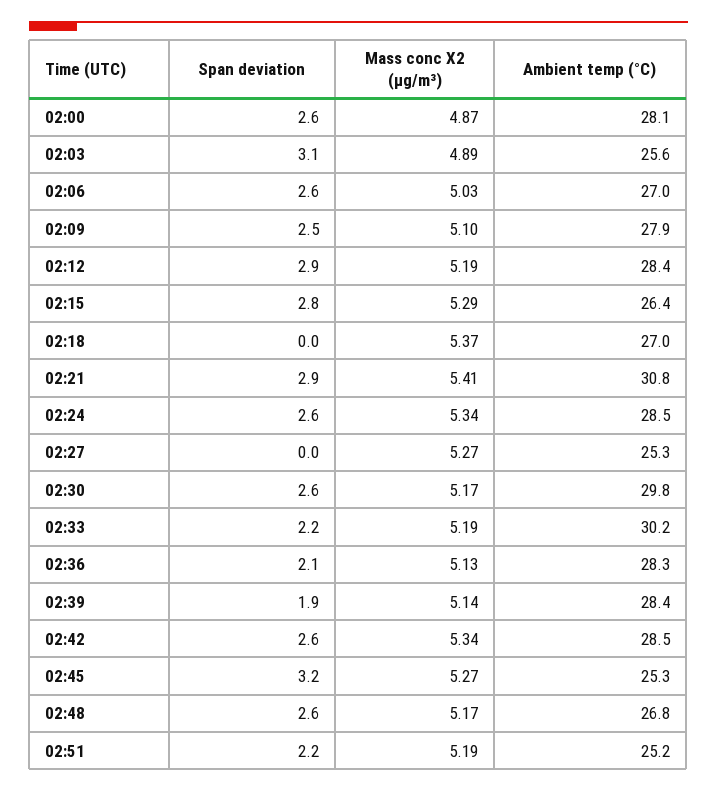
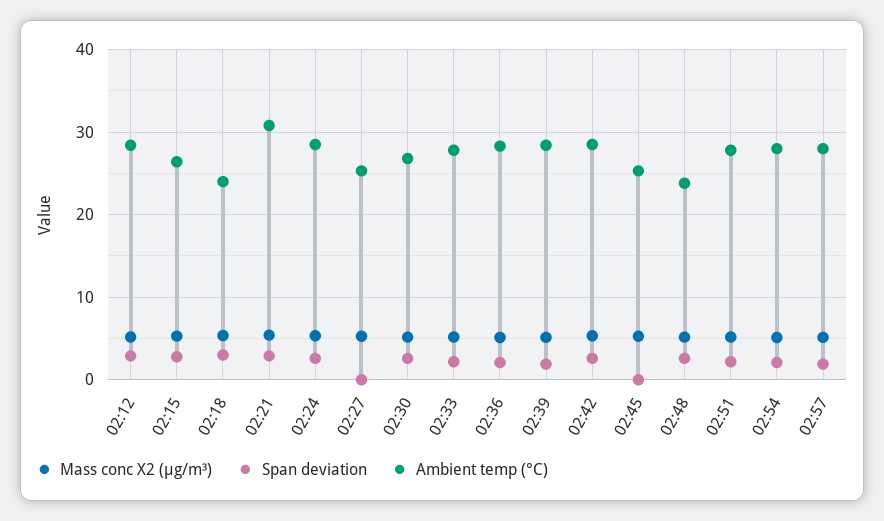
Span deviation, 02:00: 2.6 -> none
Mass conc X2 (μg/m³), 02:00: 4.87 -> none
Ambient temp (°C), 02:00: 28.1 -> none
Span deviation, 02:03: 3.1 -> none
Mass conc X2 (μg/m³), 02:03: 4.89 -> none
Ambient temp (°C), 02:03: 25.6 -> none
Span deviation, 02:06: 2.6 -> none
Mass conc X2 (μg/m³), 02:06: 5.03 -> none
Ambient temp (°C), 02:06: 27 -> none
Span deviation, 02:09: 2.5 -> none
Mass conc X2 (μg/m³), 02:09: 5.1 -> none
Ambient temp (°C), 02:09: 27.9 -> none
Span deviation, 02:18: 0 -> 3
Ambient temp (°C), 02:18: 27 -> 24
Ambient temp (°C), 02:30: 29.8 -> 27
Ambient temp (°C), 02:33: 30.2 -> 28
Span deviation, 02:45: 3.2 -> 0
Ambient temp (°C), 02:48: 26.8 -> 24
Ambient temp (°C), 02:51: 25.2 -> 28
Mass conc X2 (μg/m³), 02:54: none -> 5
Span deviation, 02:54: none -> 2
Ambient temp (°C), 02:54: none -> 28
Mass conc X2 (μg/m³), 02:57: none -> 5
Span deviation, 02:57: none -> 2
Ambient temp (°C), 02:57: none -> 28

